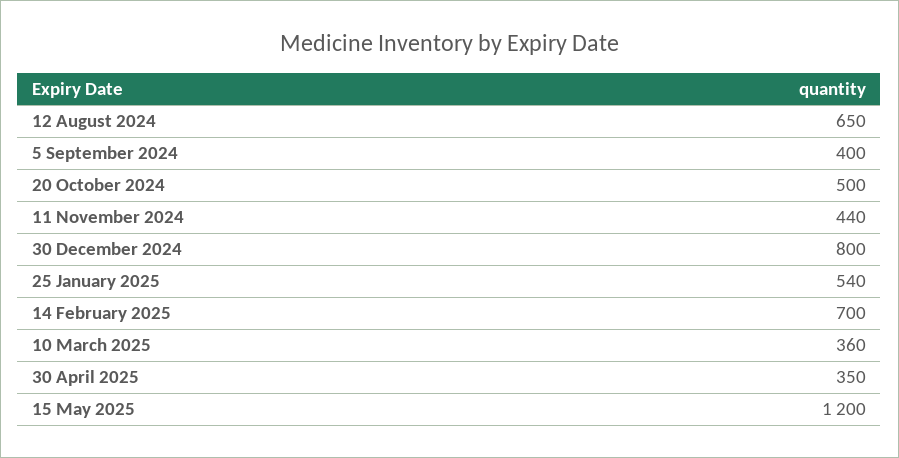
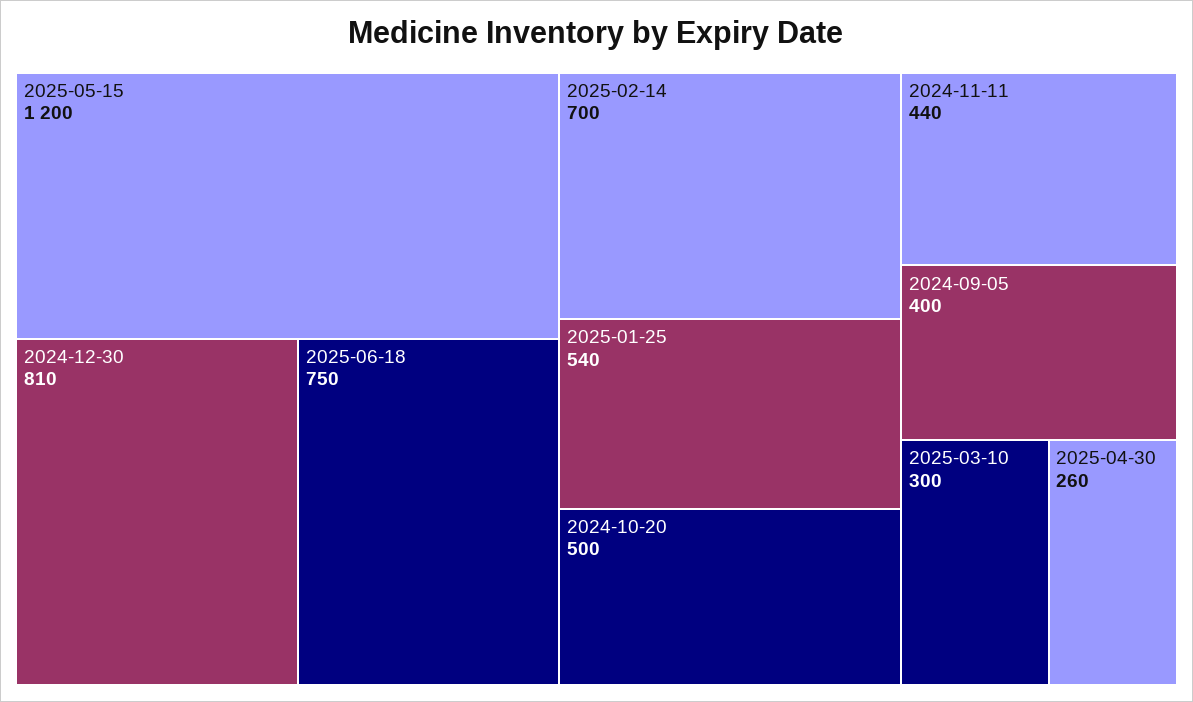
12 August 2024: 650 -> none
30 December 2024: 800 -> 810
10 March 2025: 360 -> 300
30 April 2025: 350 -> 260
2025-06-18: none -> 750

